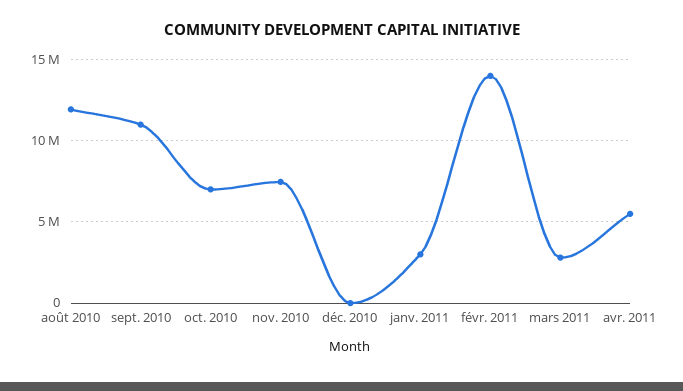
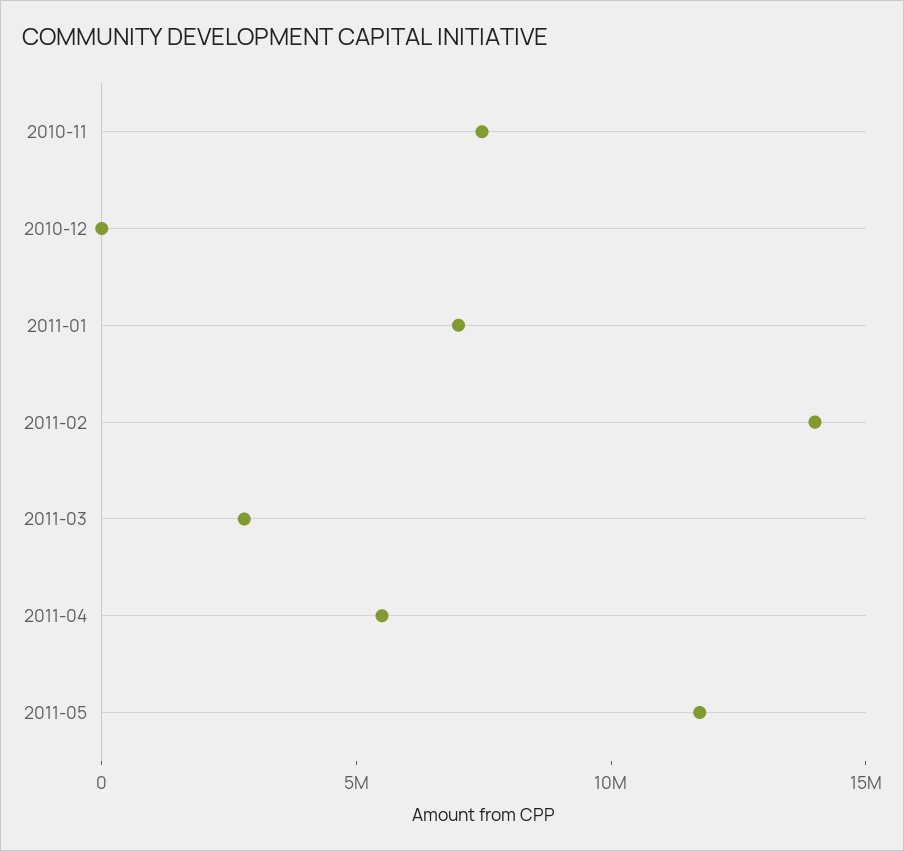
août 2010: 12000000 -> none
sept. 2010: 11000000 -> none
oct. 2010: 7000000 -> none
janv. 2011: 3000000 -> 7000000
2011-05: none -> 12000000

